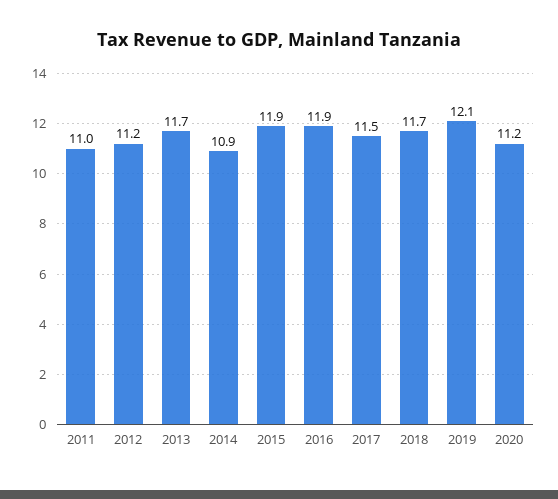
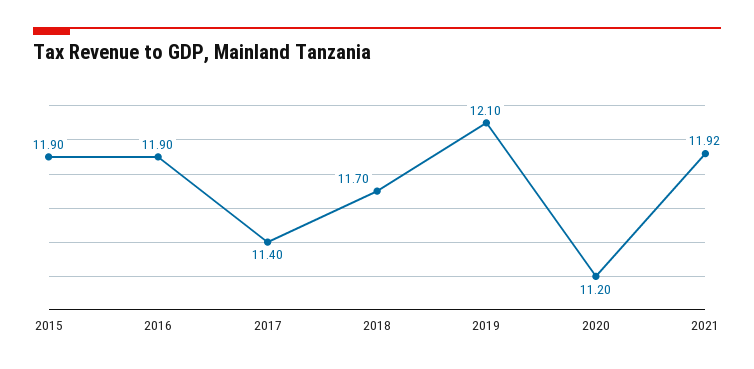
2011: 11 -> none
2012: 11.2 -> none
2013: 11.7 -> none
2014: 10.9 -> none
2017: 11.5 -> 11.4
2021: none -> 11.92

